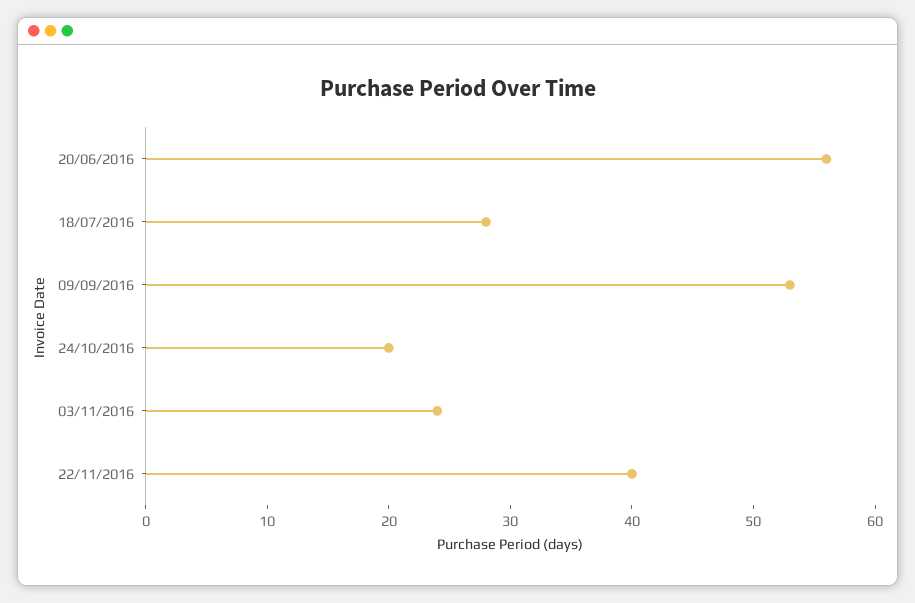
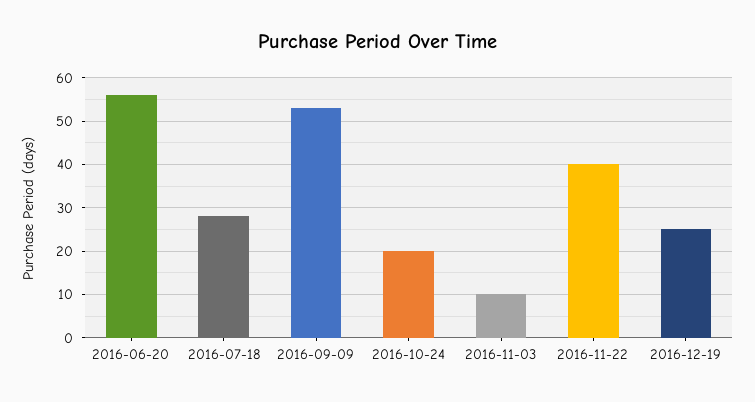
03/11/2016: 24 -> 10
2016-12-19: none -> 25

